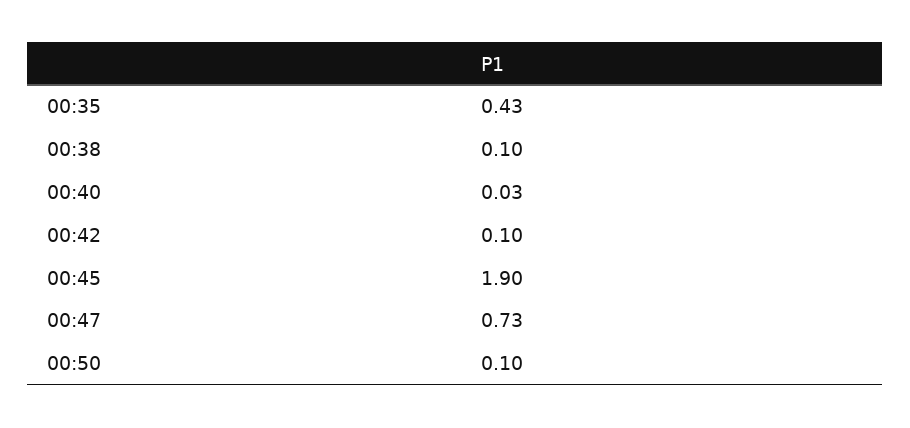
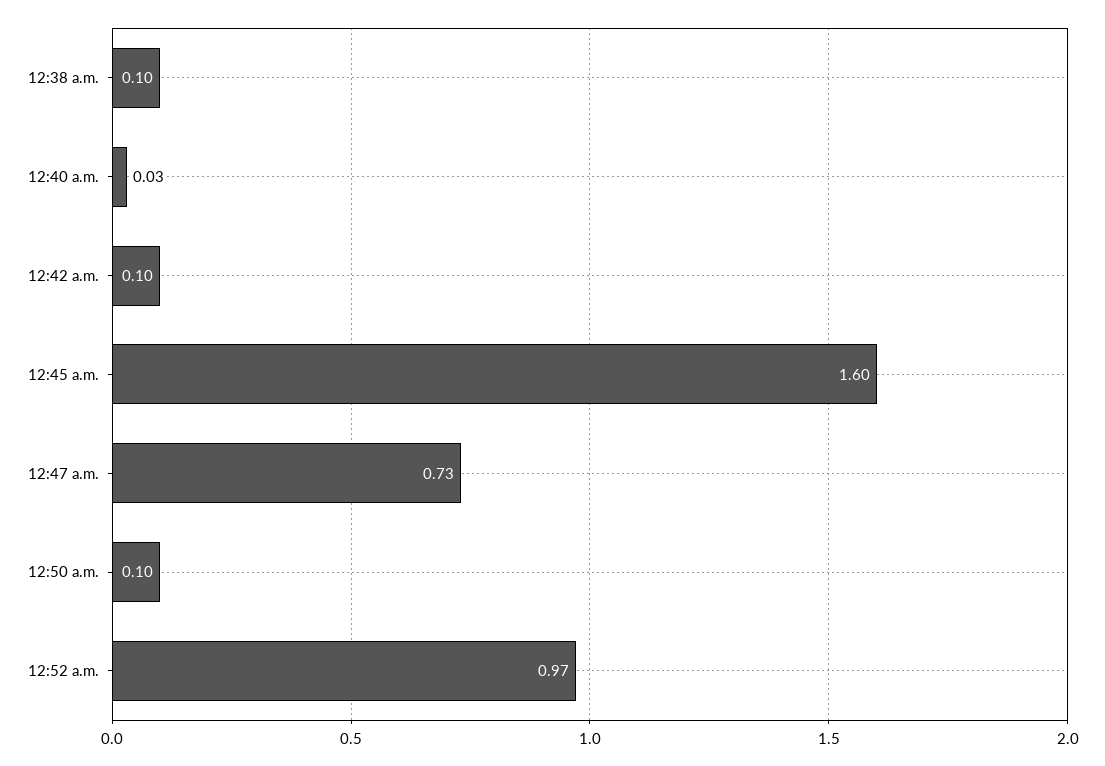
00:35: 0.43 -> none
00:45: 1.9 -> 1.6
12:52 a.m.: none -> 0.97

